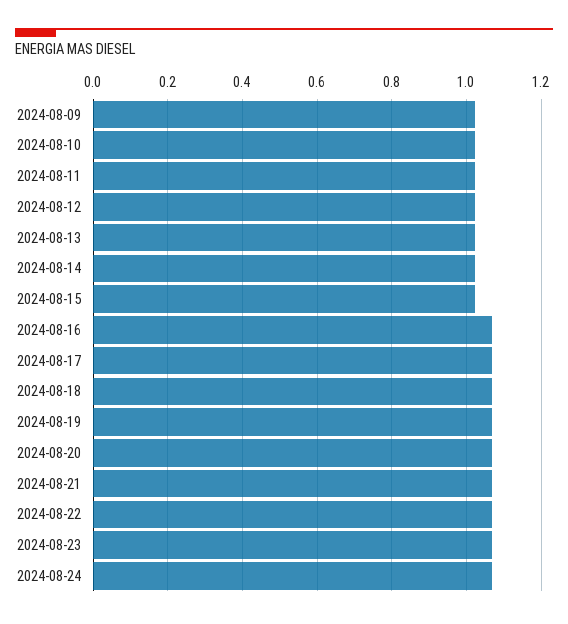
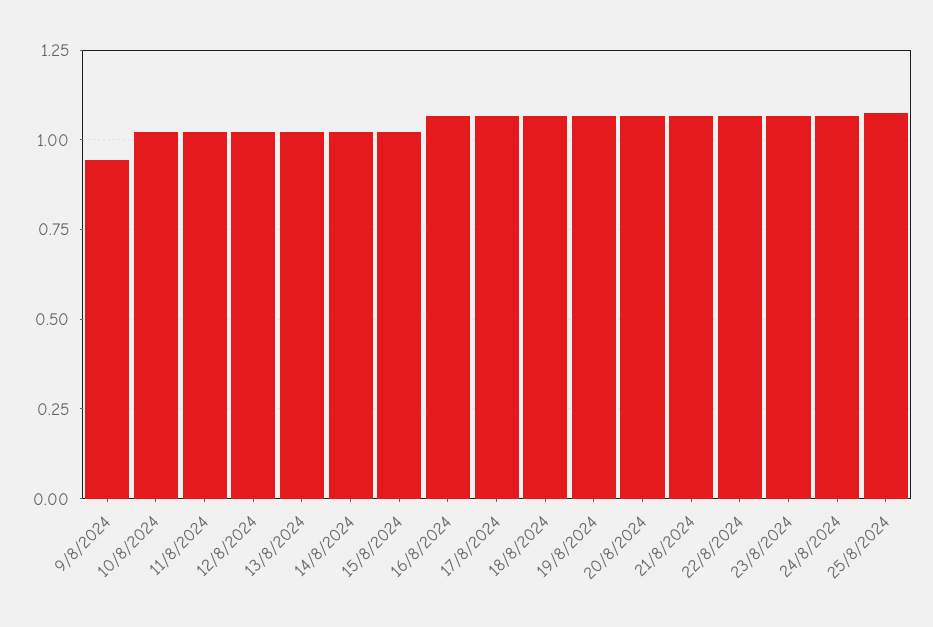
2024-08-09: 1.02 -> 0.95
25/8/2024: none -> 1.075

